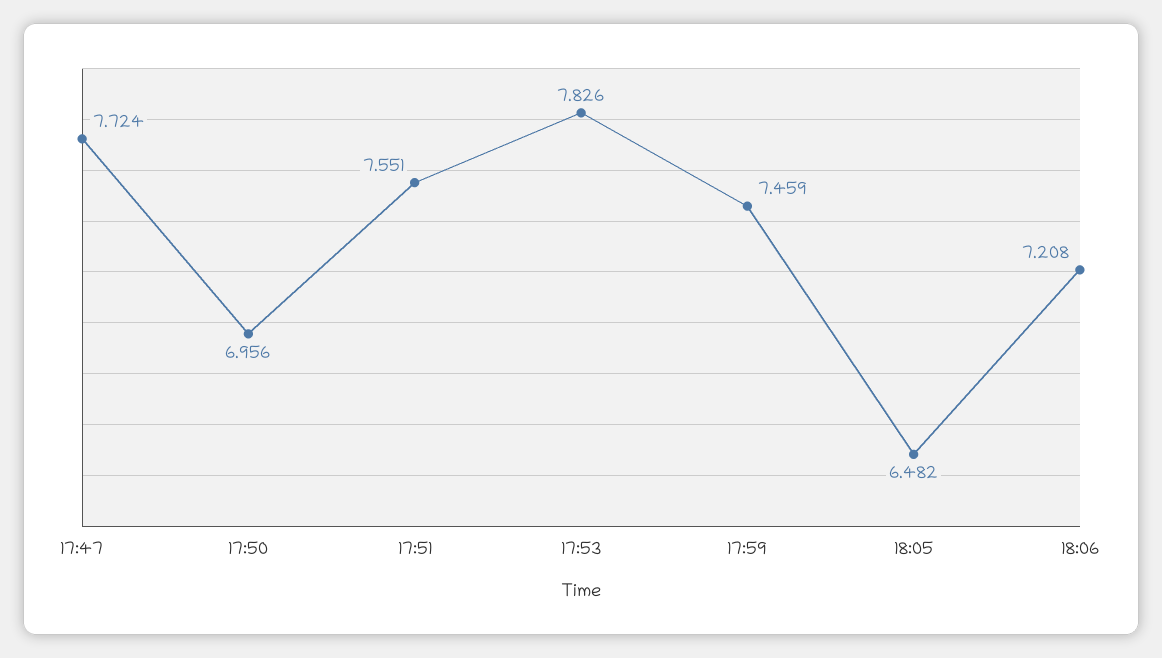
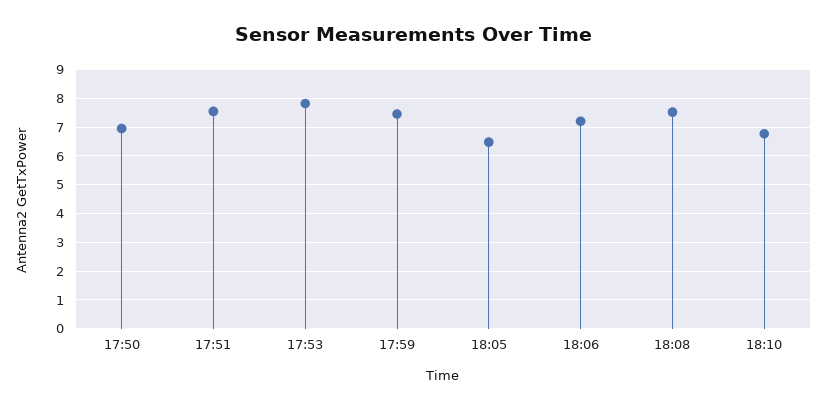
17:47: 7.724 -> none
18:08: none -> 7.5
18:10: none -> 6.75

